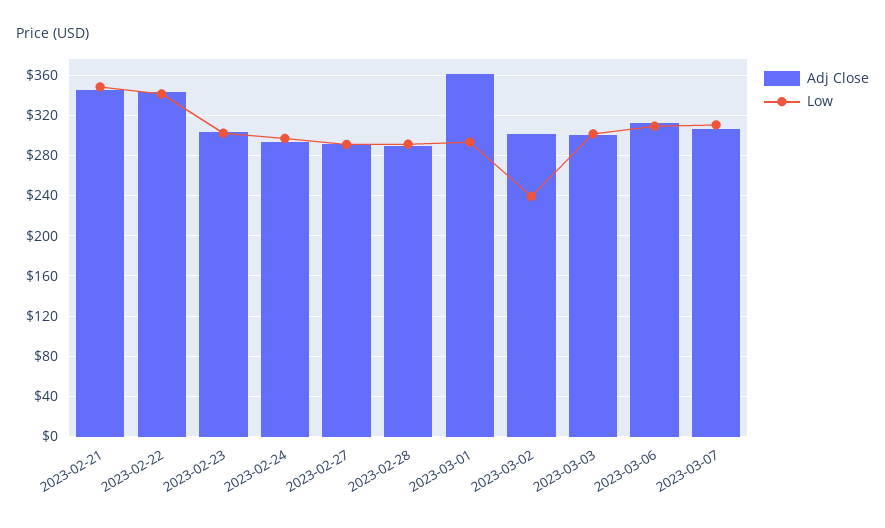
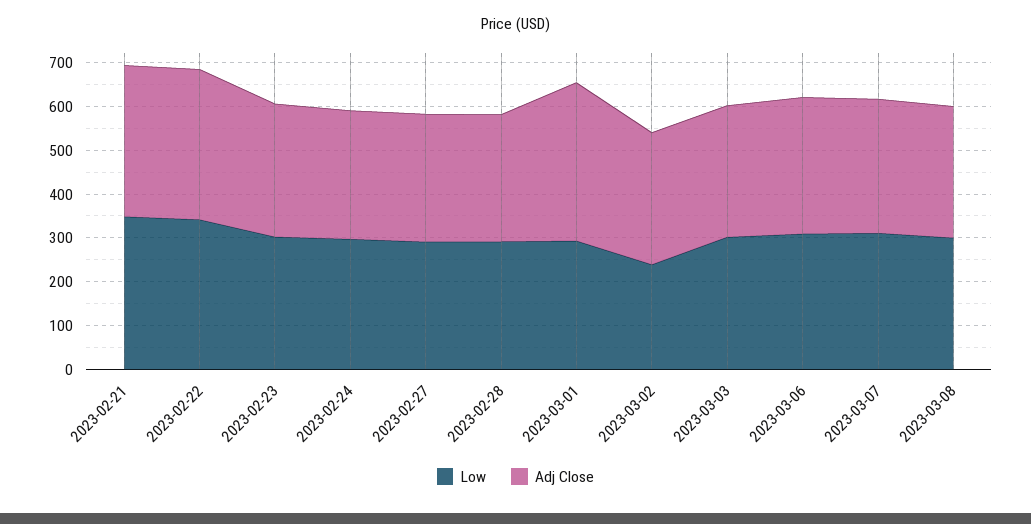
Low, 2023-03-08: none -> 300
Adj Close, 2023-03-08: none -> 300

